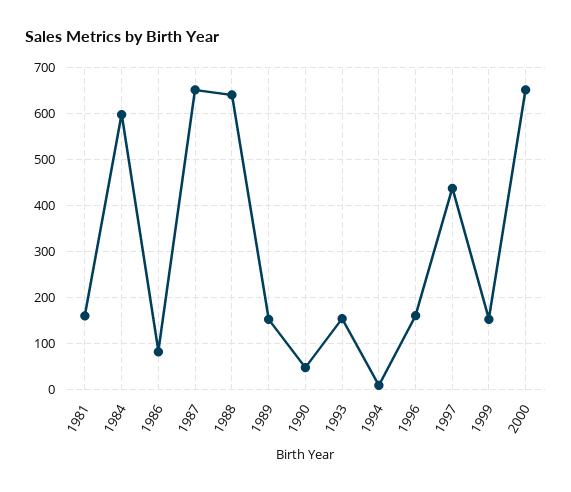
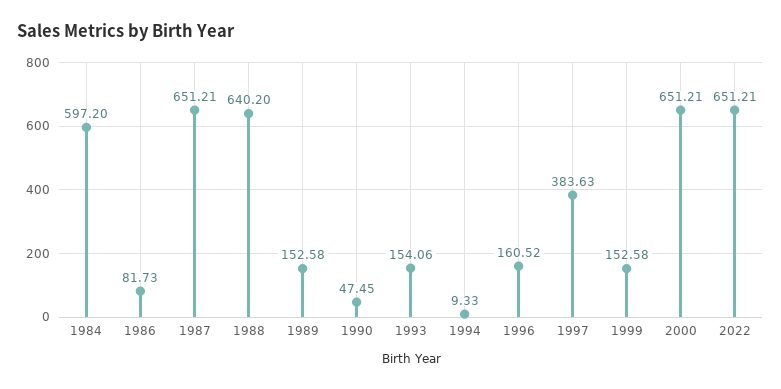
1981: 160 -> none
1997: 440 -> 383.63
2022: none -> 651.21

